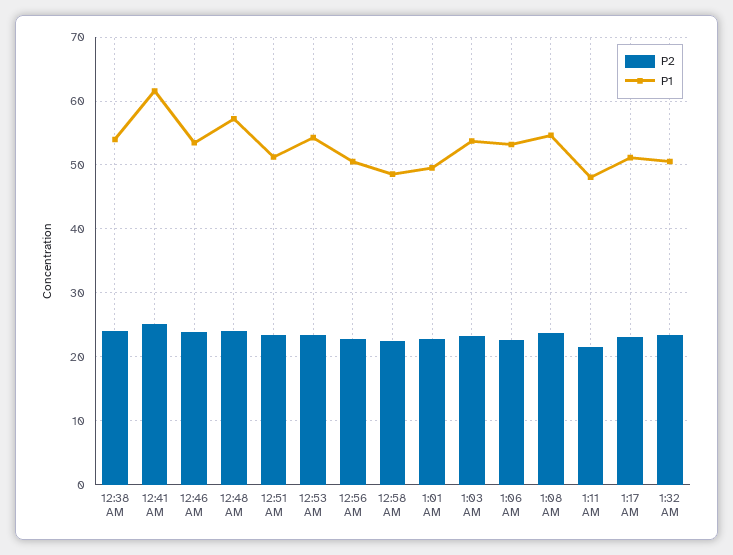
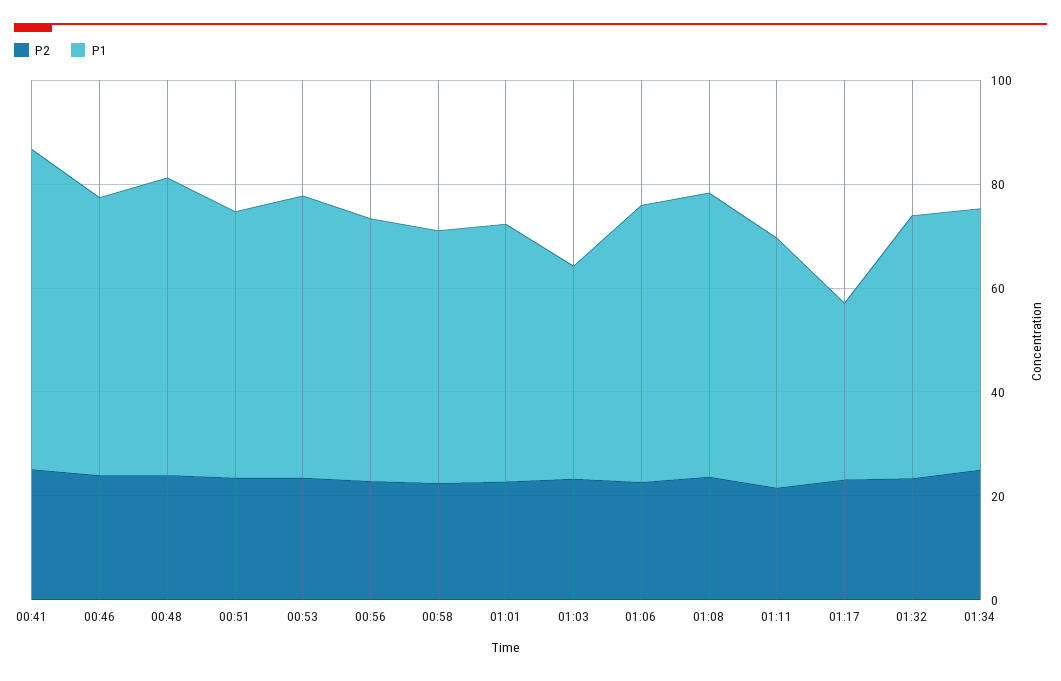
P2, 12:38 AM: 24 -> none
P1, 12:38 AM: 54 -> none
P1, 1:03 AM: 54 -> 40
P1, 1:17 AM: 51 -> 35
P2, 01:34: none -> 25
P1, 01:34: none -> 50

